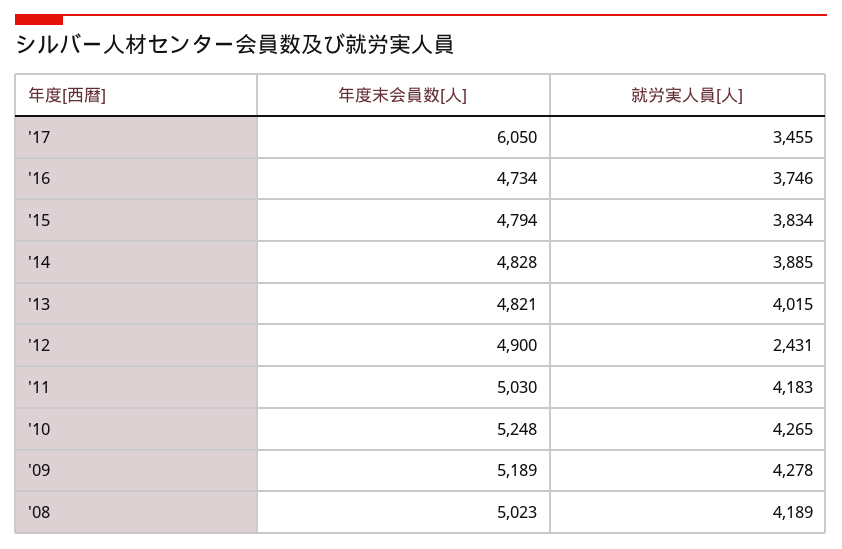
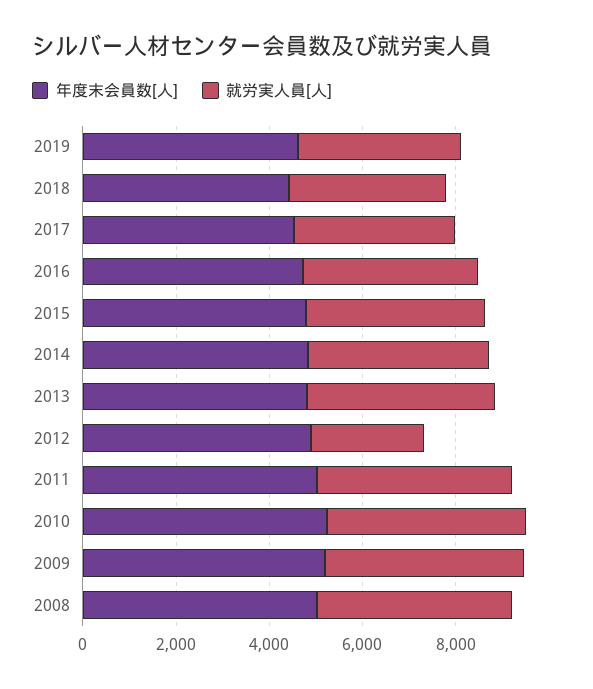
年度末会員数[人], '17: 6050 -> 4500
年度末会員数[人], 2019: none -> 4500
就労実人員[人], 2019: none -> 3500
年度末会員数[人], 2018: none -> 4500
就労実人員[人], 2018: none -> 3500

